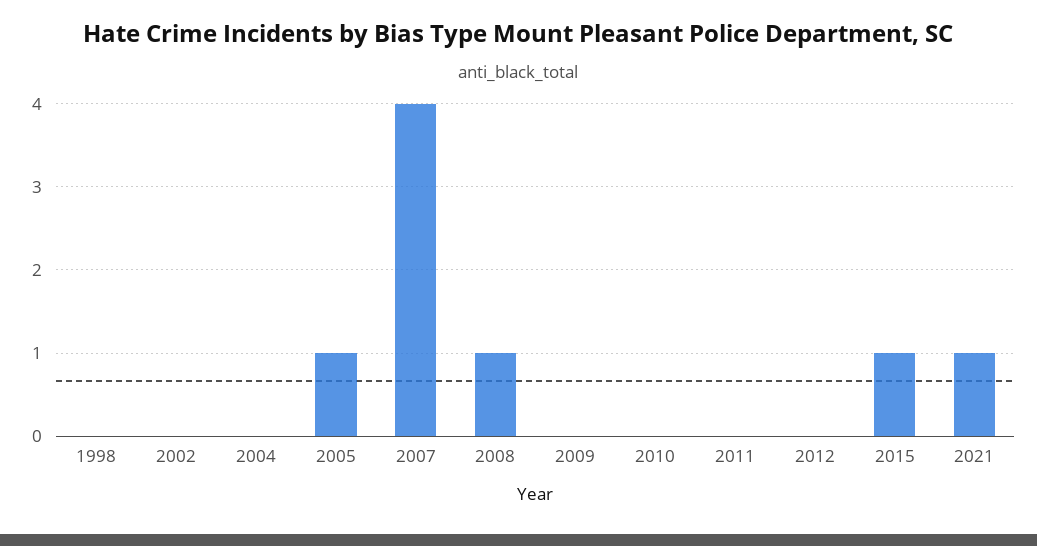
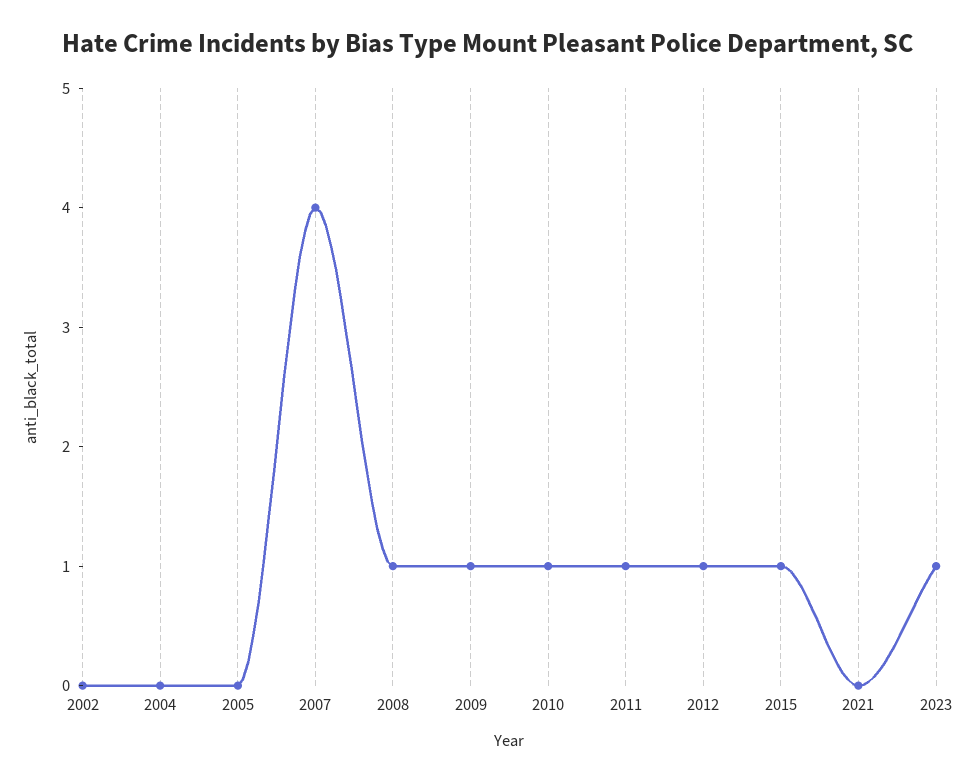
1998: 0 -> none
2005: 1 -> 0
2009: 0 -> 1
2010: 0 -> 1
2011: 0 -> 1
2012: 0 -> 1
2021: 1 -> 0
2023: none -> 1

